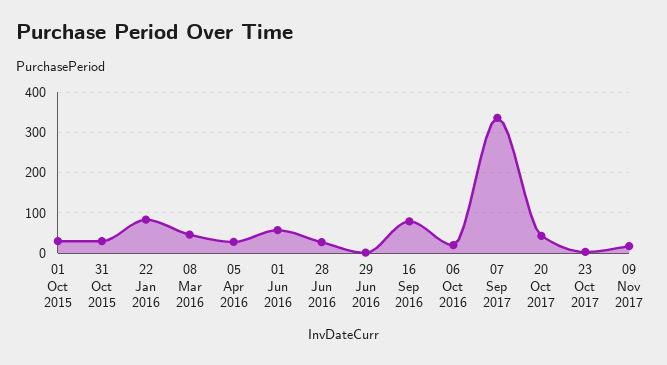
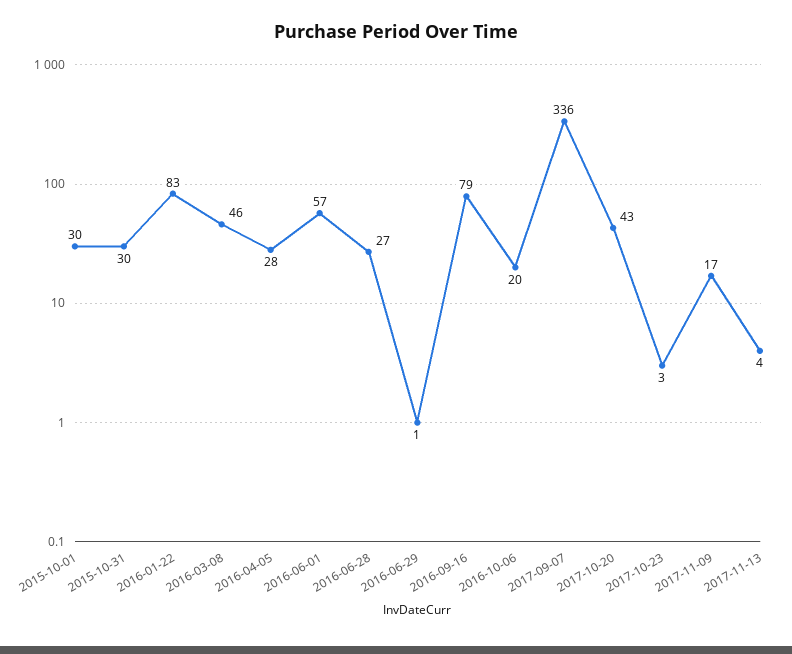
2017-11-13: none -> 4

